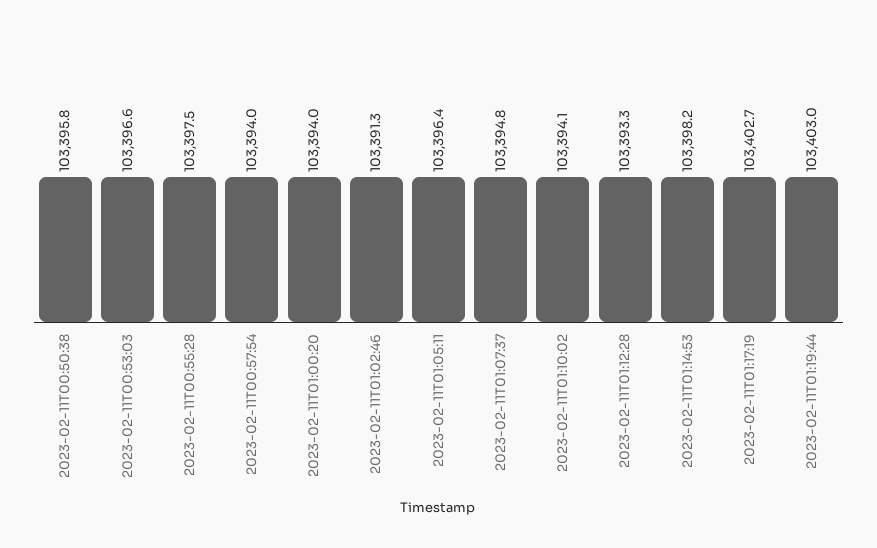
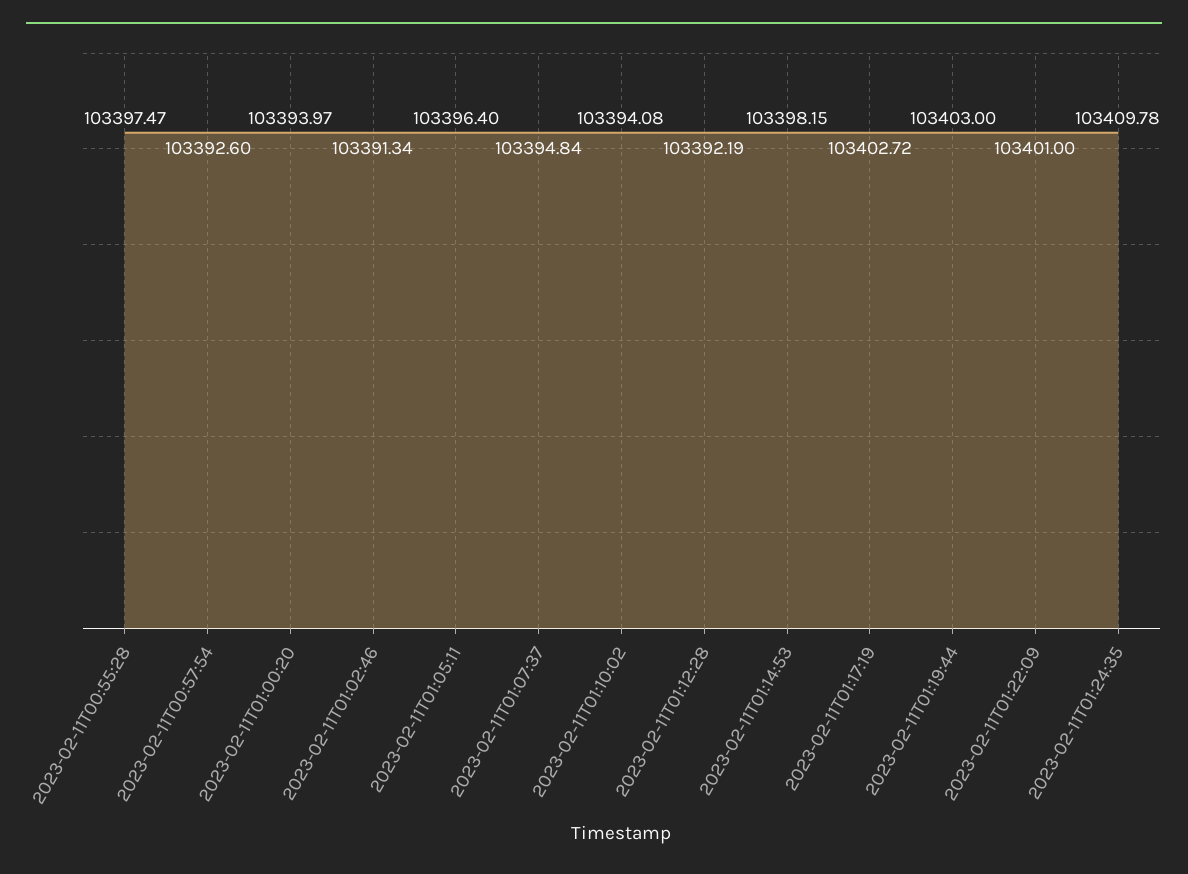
2023-02-11T00:50:38: 103395.8 -> none
2023-02-11T00:53:03: 103396.6 -> none
2023-02-11T00:57:54: 103394 -> 103392.6
2023-02-11T01:12:28: 103393.3 -> 103392.19
2023-02-11T01:22:09: none -> 103401
2023-02-11T01:24:35: none -> 103409.78

